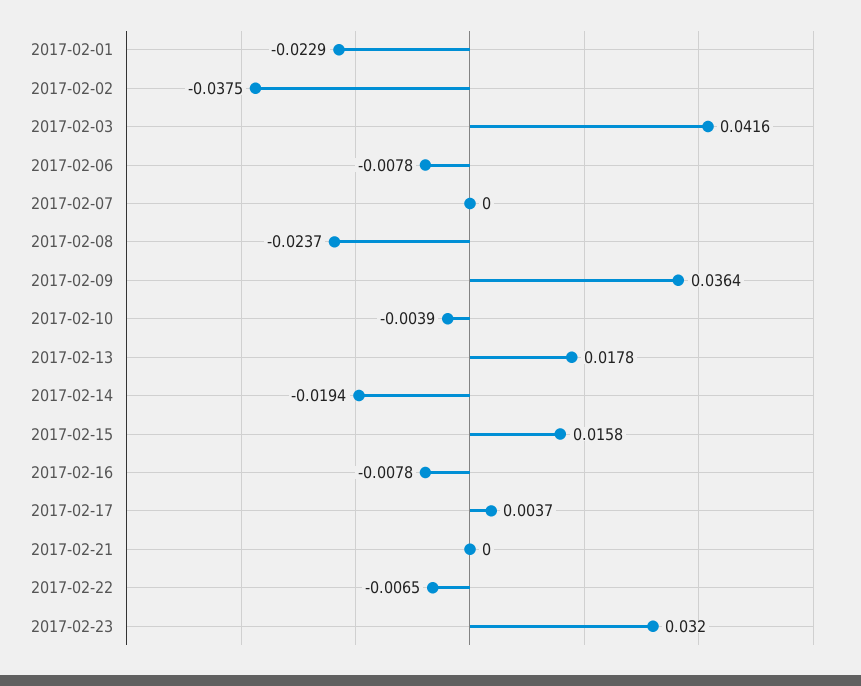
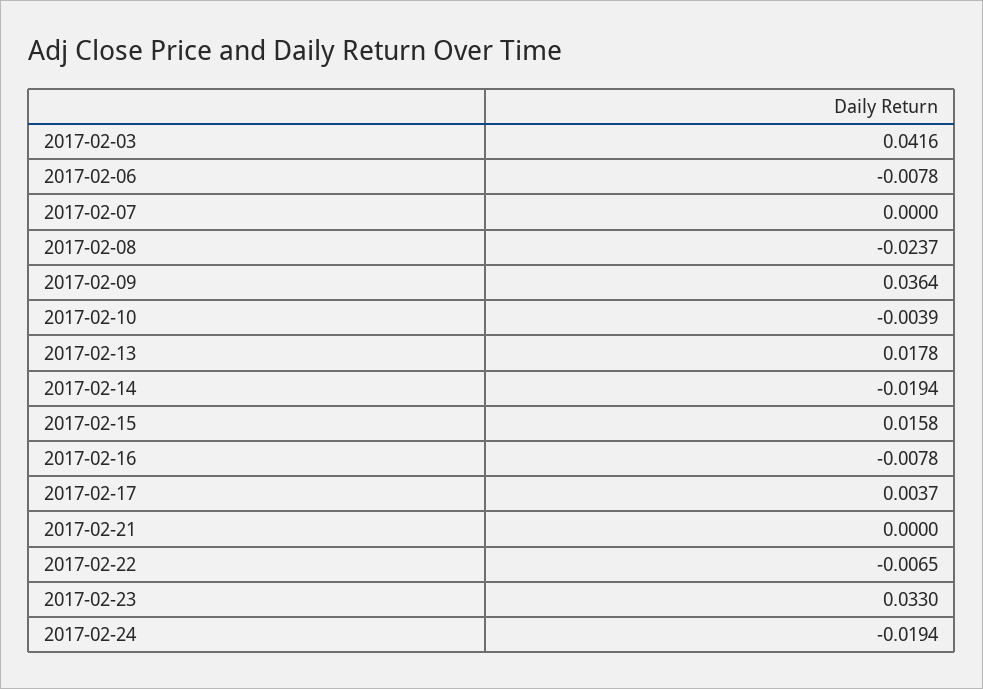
2017-02-01: -0.0229 -> none
2017-02-02: -0.0375 -> none
2017-02-23: 0.032 -> 0.033
2017-02-24: none -> -0.0194

